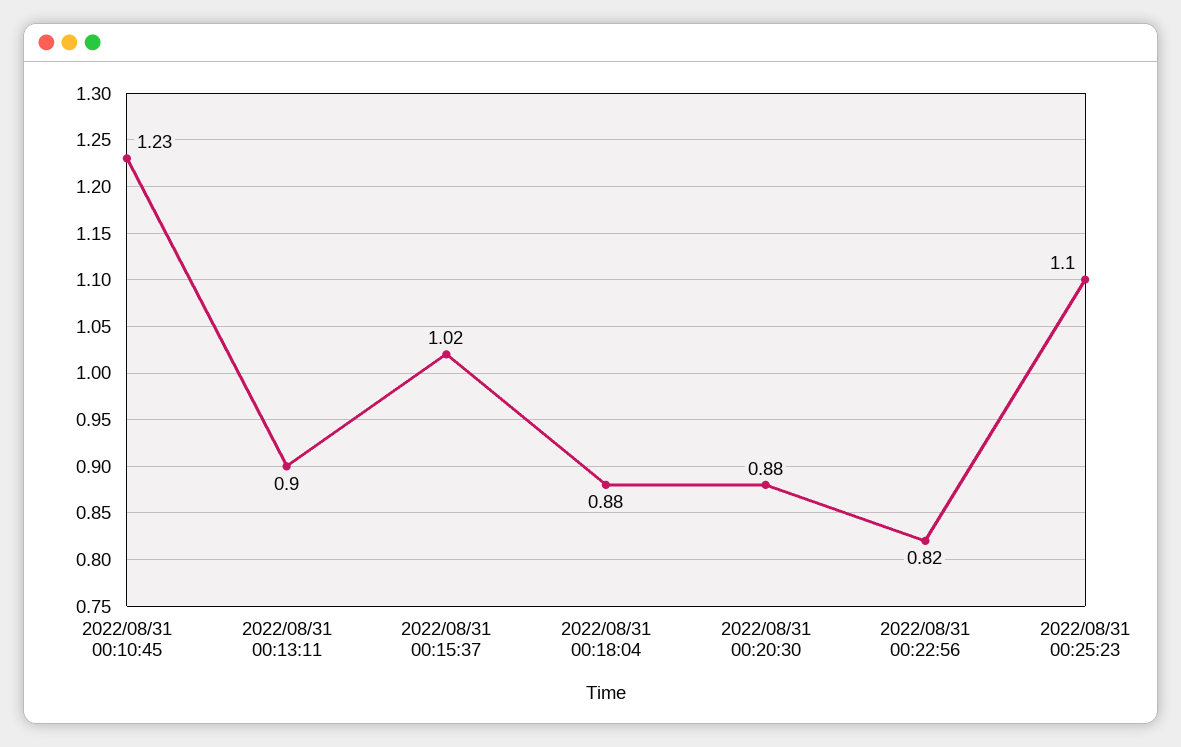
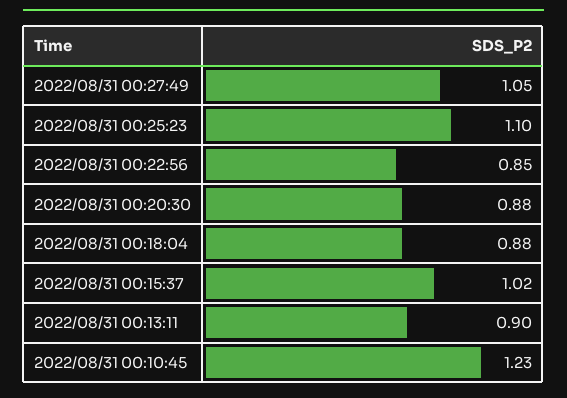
2022/08/31 00:22:56: 0.82 -> 0.85
2022/08/31 00:27:49: none -> 1.05

